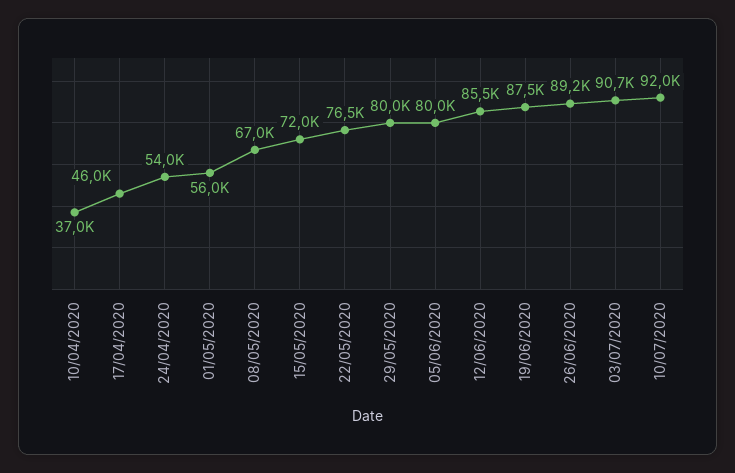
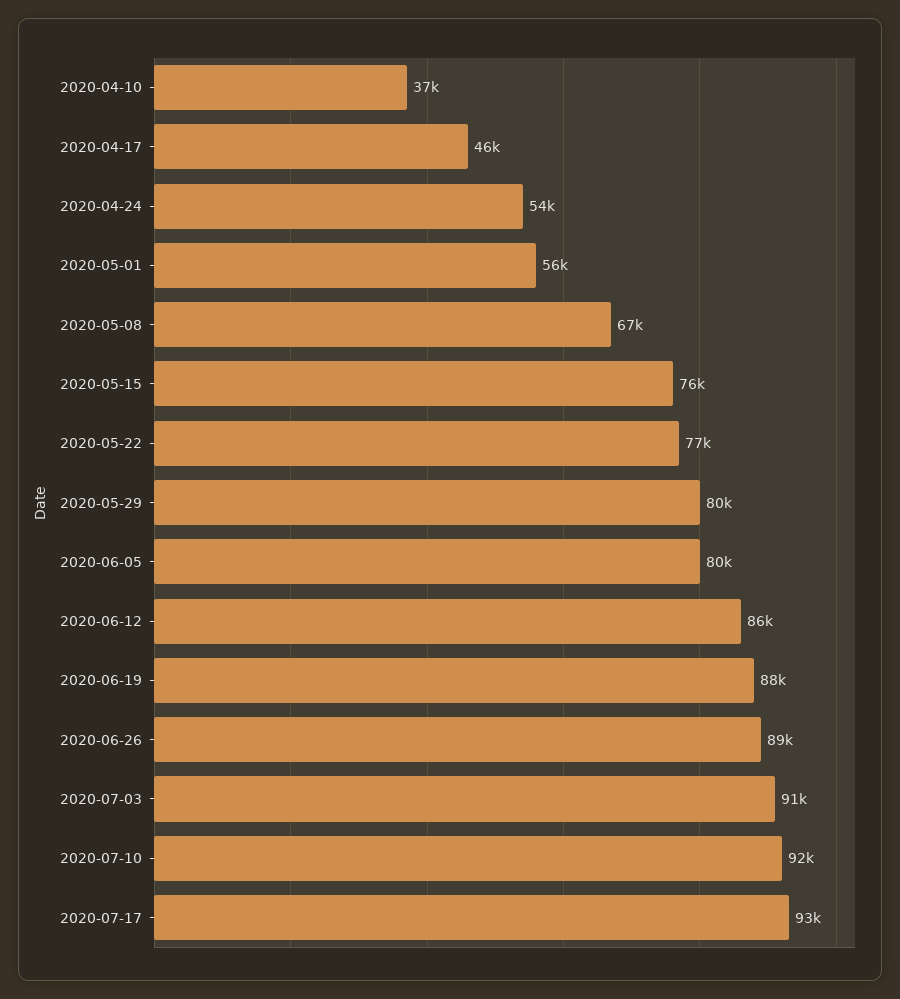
15/05/2020: 72000 -> 76000
2020-07-17: none -> 93000

